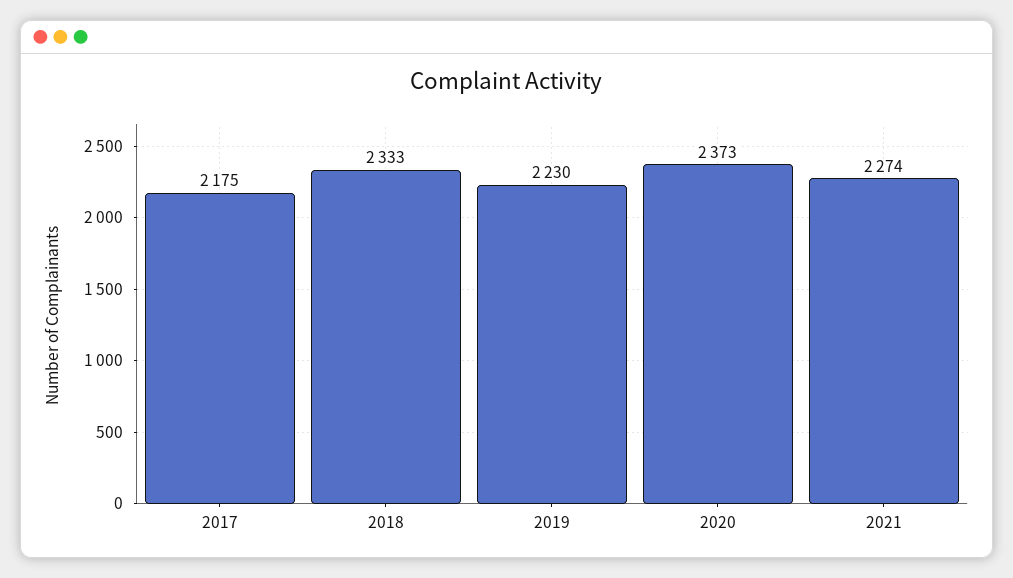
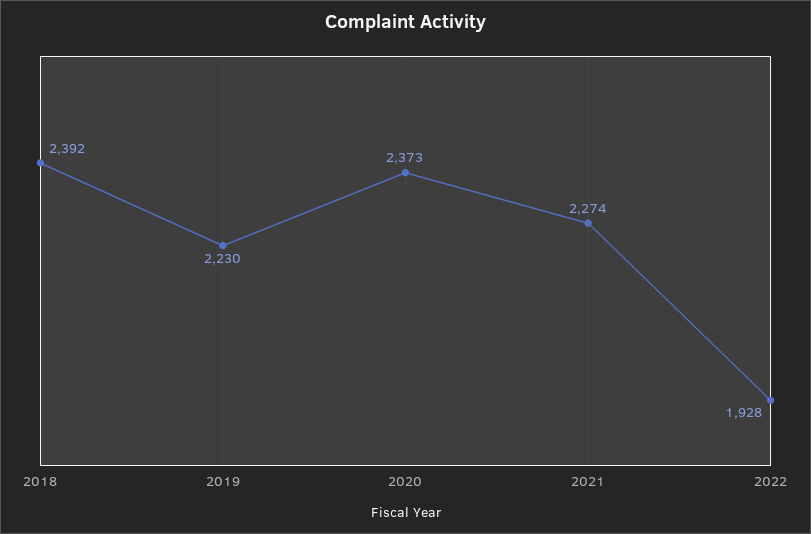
2017: 2175 -> none
2018: 2333 -> 2392
2022: none -> 1928

